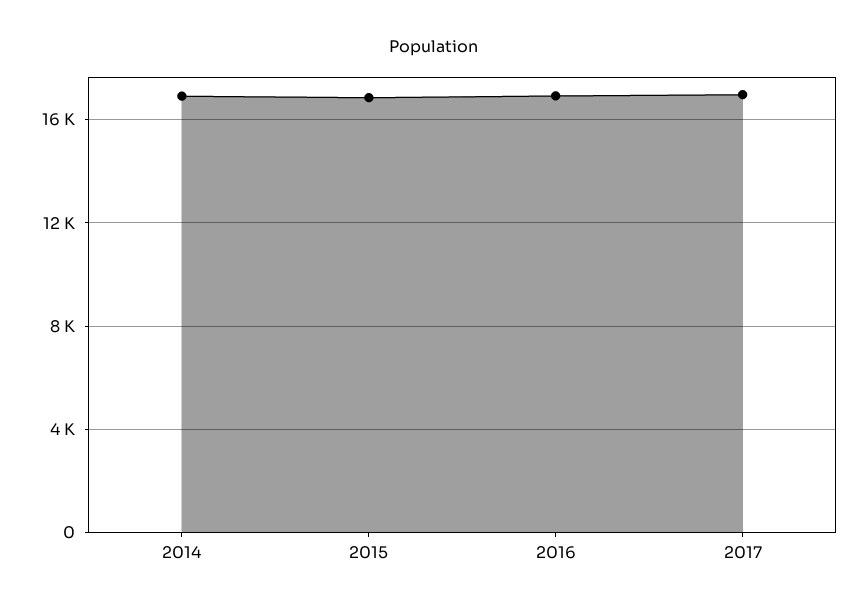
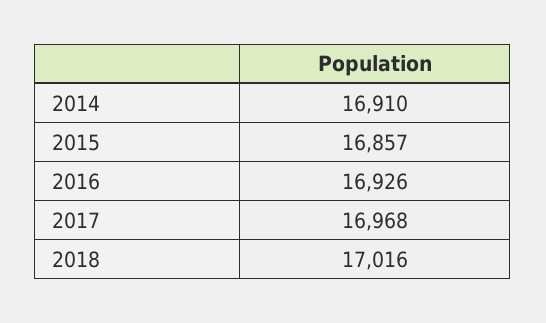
2018: none -> 17016

